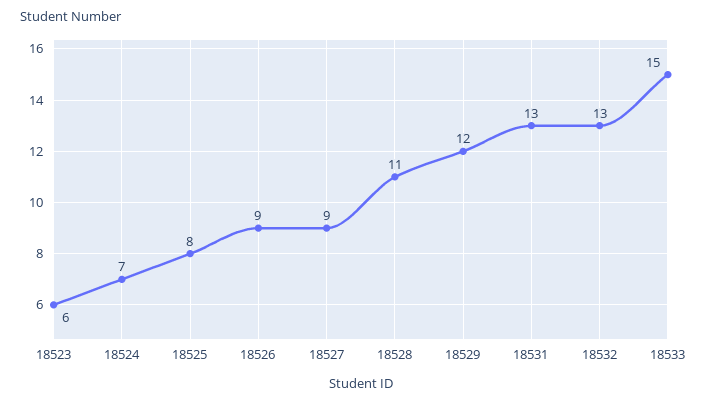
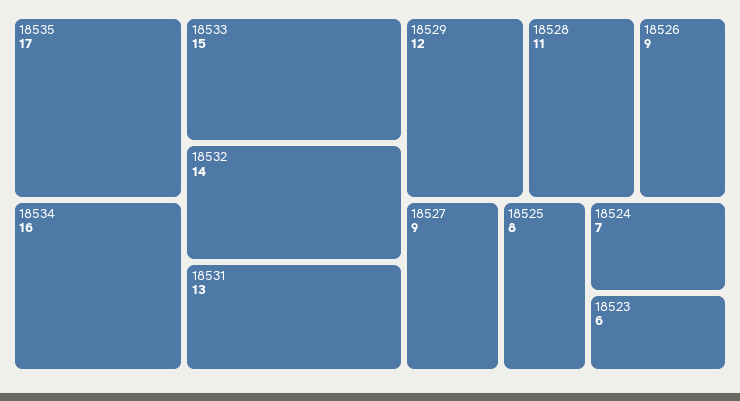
18532: 13 -> 14
18535: none -> 17
18534: none -> 16

